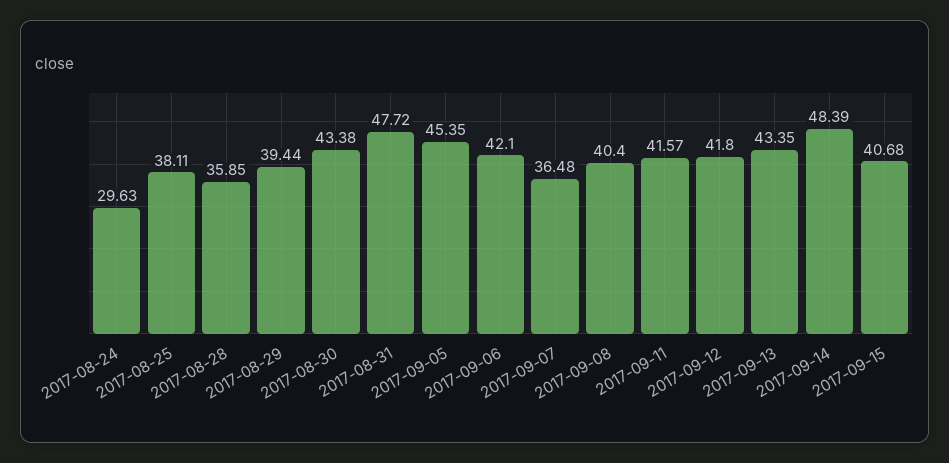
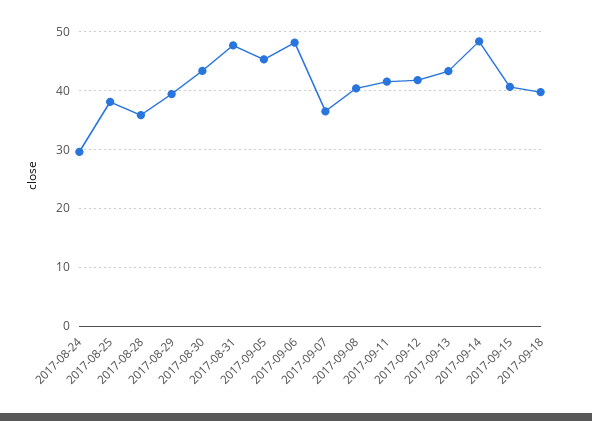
2017-09-06: 42.1 -> 48
2017-09-18: none -> 40

